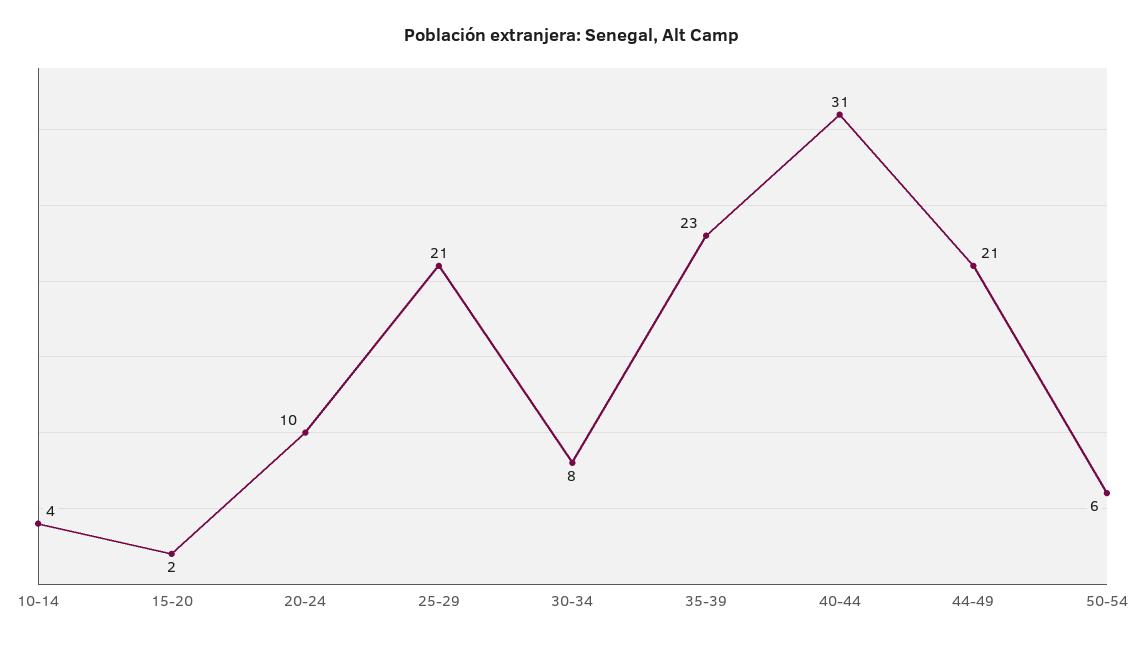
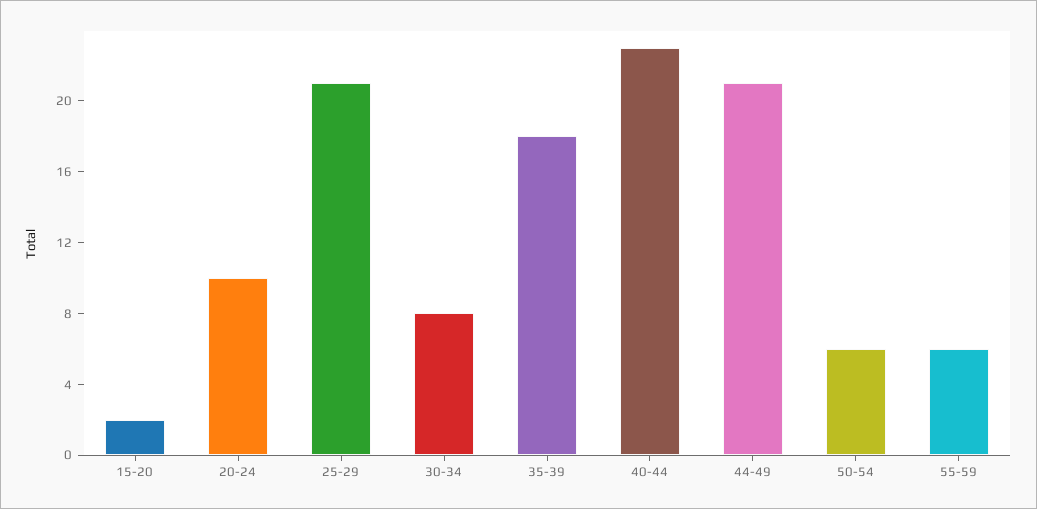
10-14: 4 -> none
35-39: 23 -> 18
40-44: 31 -> 23
55-59: none -> 6

